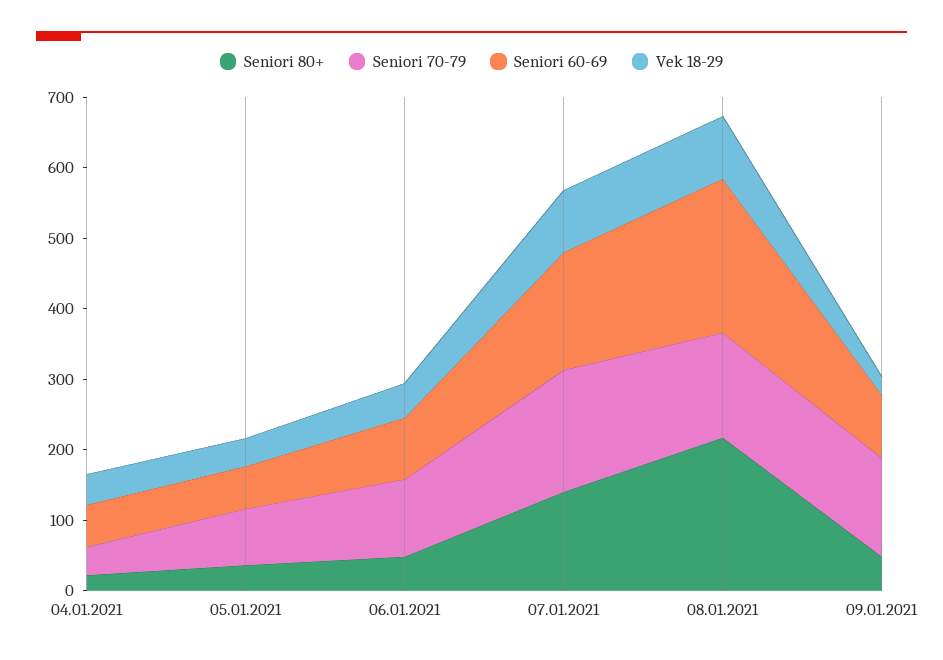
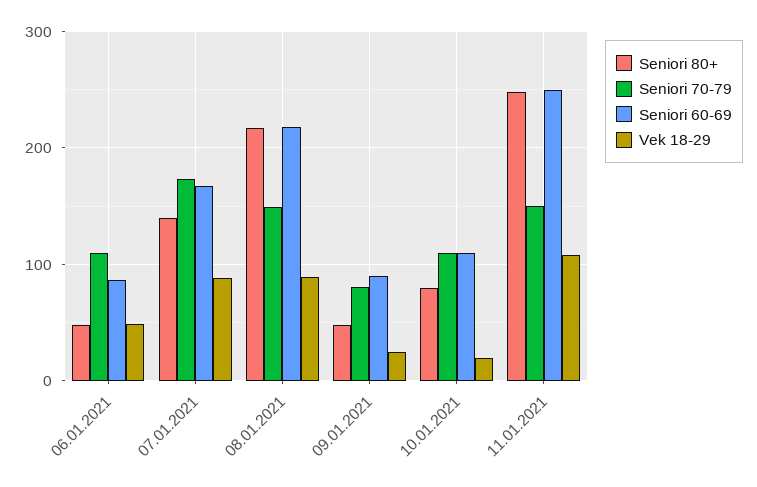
Seniori 80+, 04.01.2021: 20 -> none
Seniori 70-79, 04.01.2021: 40 -> none
Seniori 60-69, 04.01.2021: 60 -> none
Vek 18-29, 04.01.2021: 40 -> none
Seniori 80+, 05.01.2021: 40 -> none
Seniori 70-79, 05.01.2021: 80 -> none
Seniori 60-69, 05.01.2021: 60 -> none
Vek 18-29, 05.01.2021: 40 -> none
Seniori 70-79, 09.01.2021: 140 -> 80
Seniori 80+, 10.01.2021: none -> 80
Seniori 70-79, 10.01.2021: none -> 110
Seniori 60-69, 10.01.2021: none -> 110
Vek 18-29, 10.01.2021: none -> 20
Seniori 80+, 11.01.2021: none -> 250
Seniori 70-79, 11.01.2021: none -> 150
Seniori 60-69, 11.01.2021: none -> 250
Vek 18-29, 11.01.2021: none -> 110

